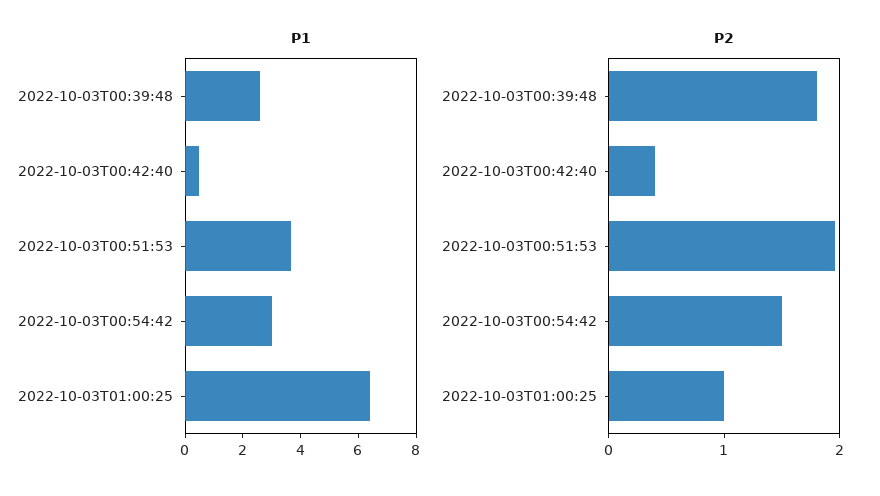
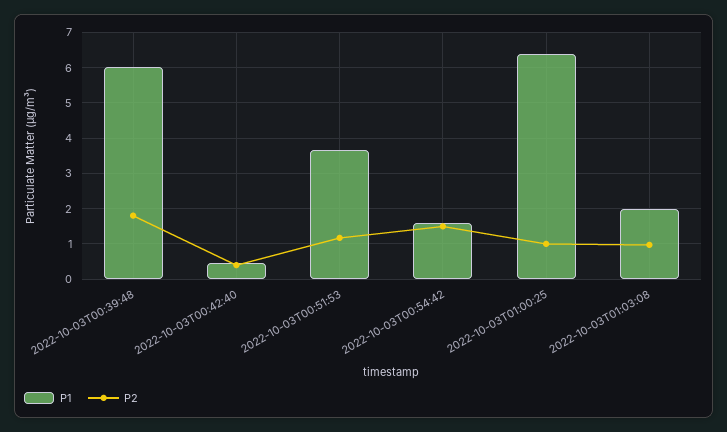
P1, 2022-10-03T00:39:48: 2.5 -> 6
P1, 2022-10-03T00:54:42: 3 -> 1.6
P2, 2022-10-03T00:51:53: 2 -> 1.2
P1, 2022-10-03T01:03:08: none -> 2
P2, 2022-10-03T01:03:08: none -> 1

